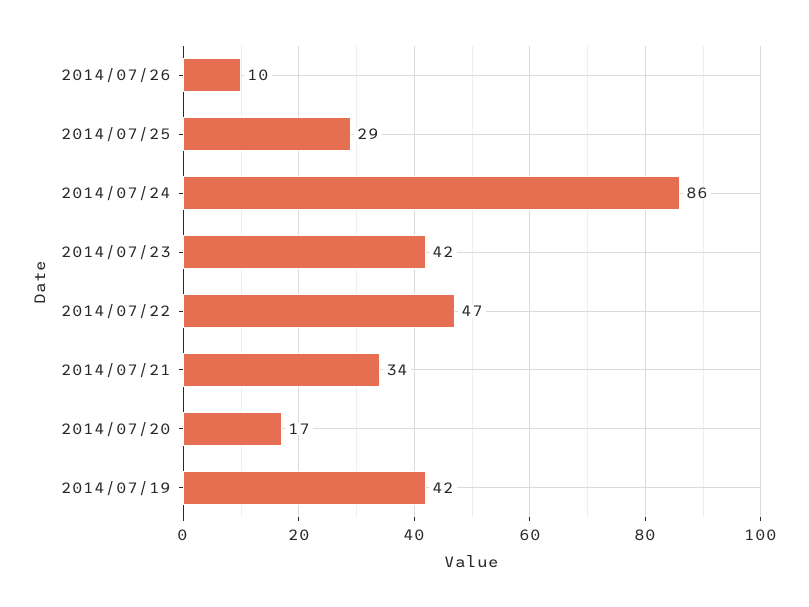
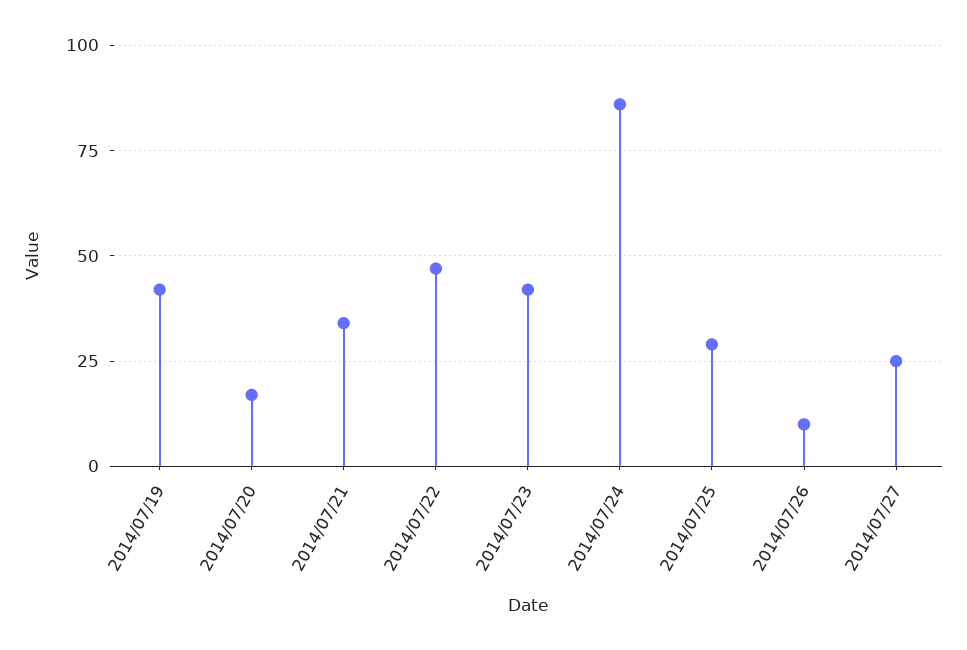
2014/07/27: none -> 25

